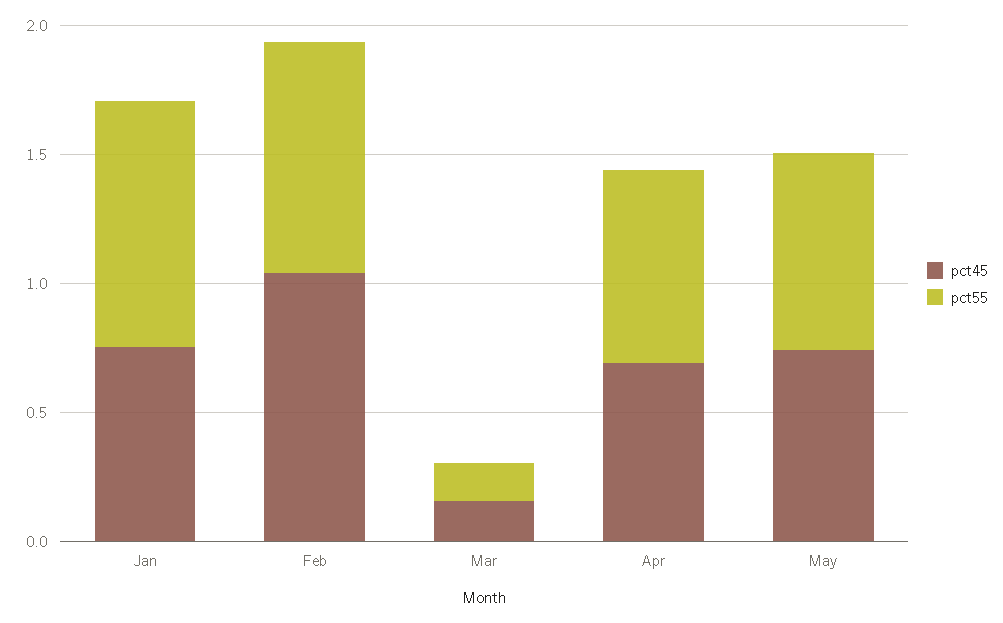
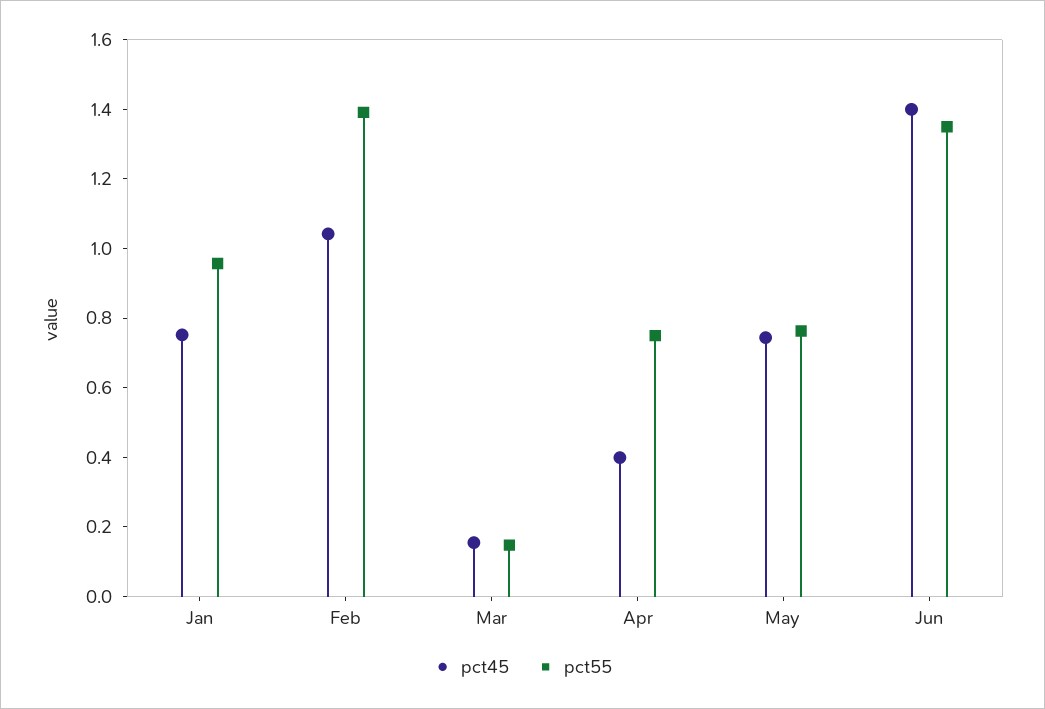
pct55, Feb: 0.9 -> 1.4
pct45, Apr: 0.7 -> 0.4
pct45, Jun: none -> 1.4
pct55, Jun: none -> 1.35

